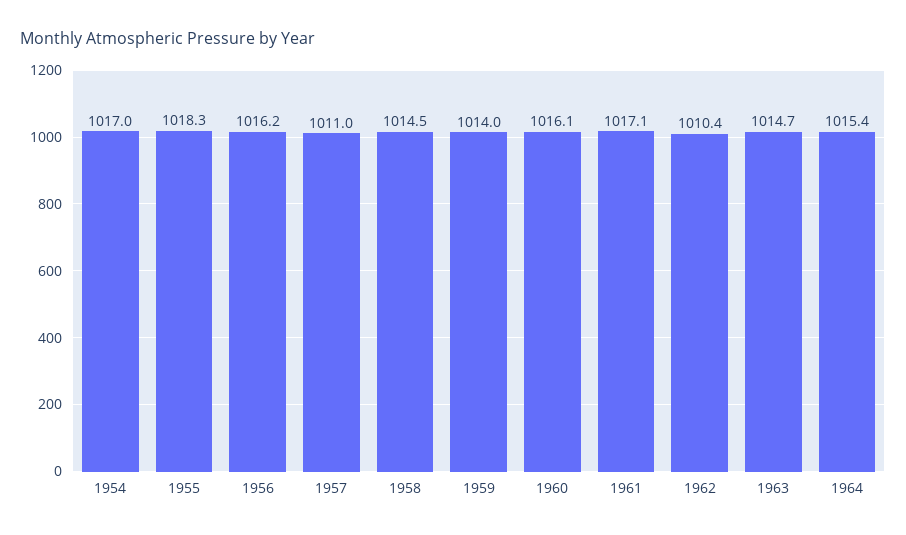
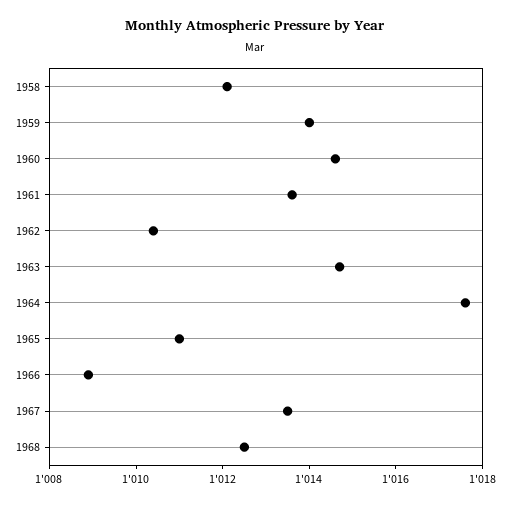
1954: 1017 -> none
1955: 1018.3 -> none
1956: 1016.2 -> none
1957: 1011 -> none
1958: 1014.5 -> 1012
1960: 1016.1 -> 1014.5
1961: 1017.1 -> 1013.5
1964: 1015.4 -> 1017.5
1965: none -> 1011
1966: none -> 1009
1967: none -> 1013.5
1968: none -> 1012.5

